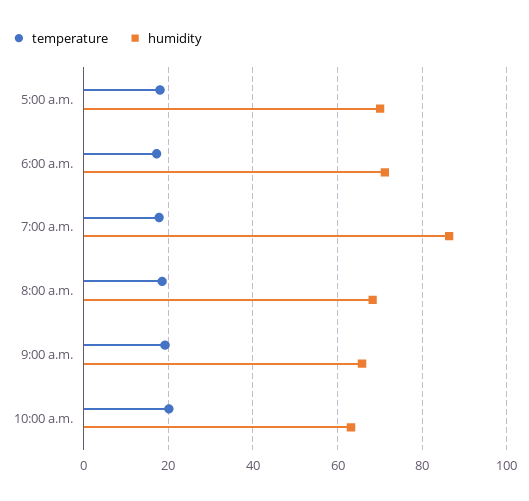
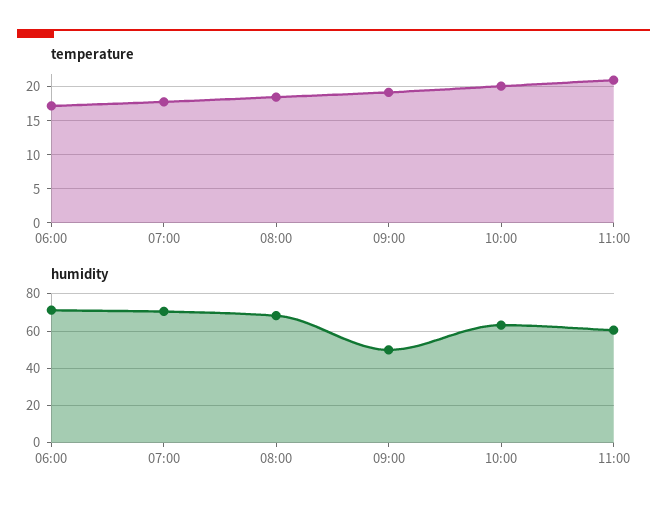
temperature, 5:00 a.m.: 18 -> none
humidity, 5:00 a.m.: 70 -> none
humidity, 7:00 a.m.: 86 -> 70
humidity, 9:00 a.m.: 66 -> 50
temperature, 11:00: none -> 21
humidity, 11:00: none -> 60

